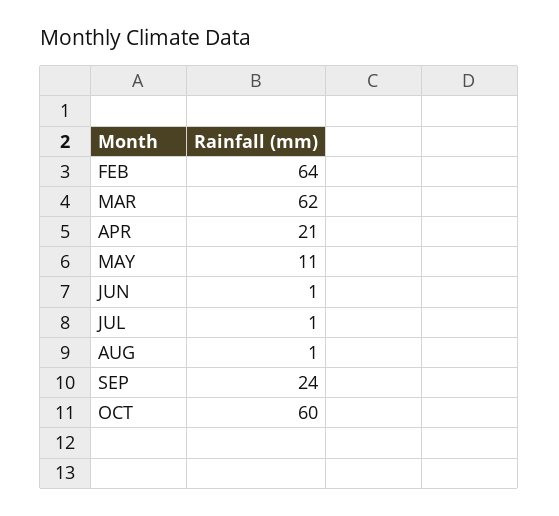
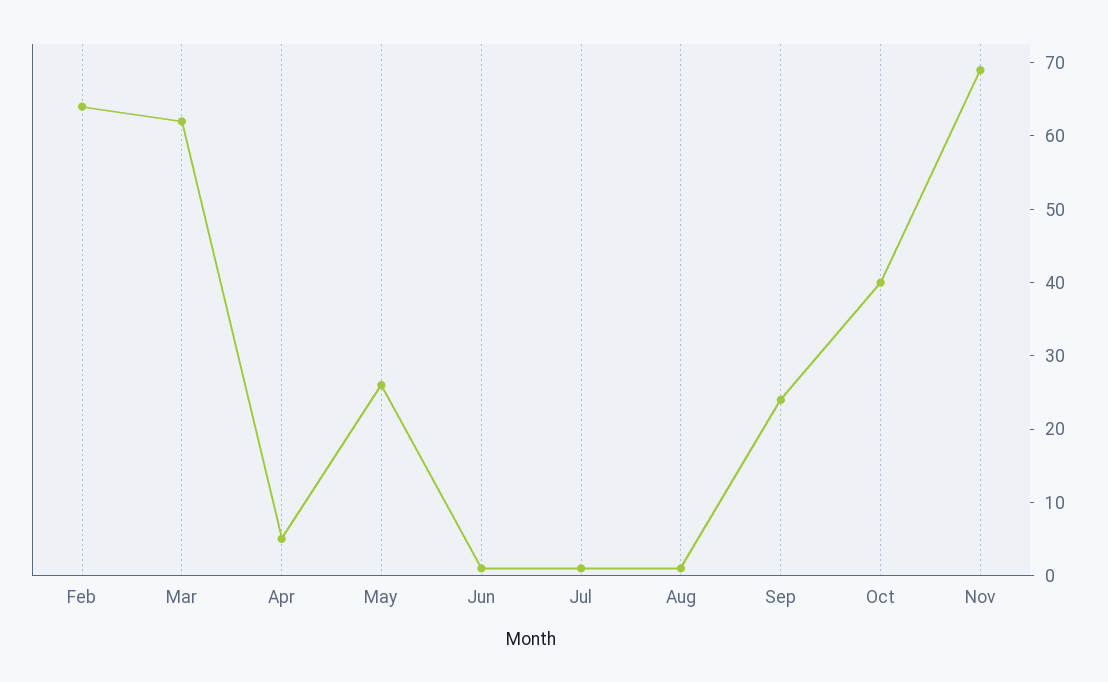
APR: 21 -> 5
MAY: 11 -> 25
OCT: 60 -> 40
Nov: none -> 70

